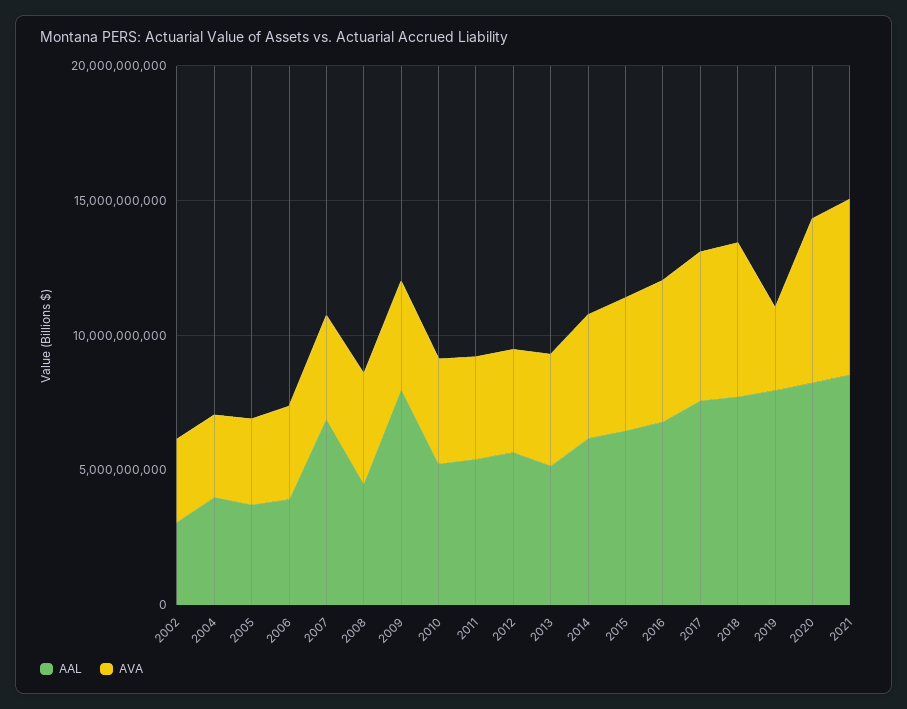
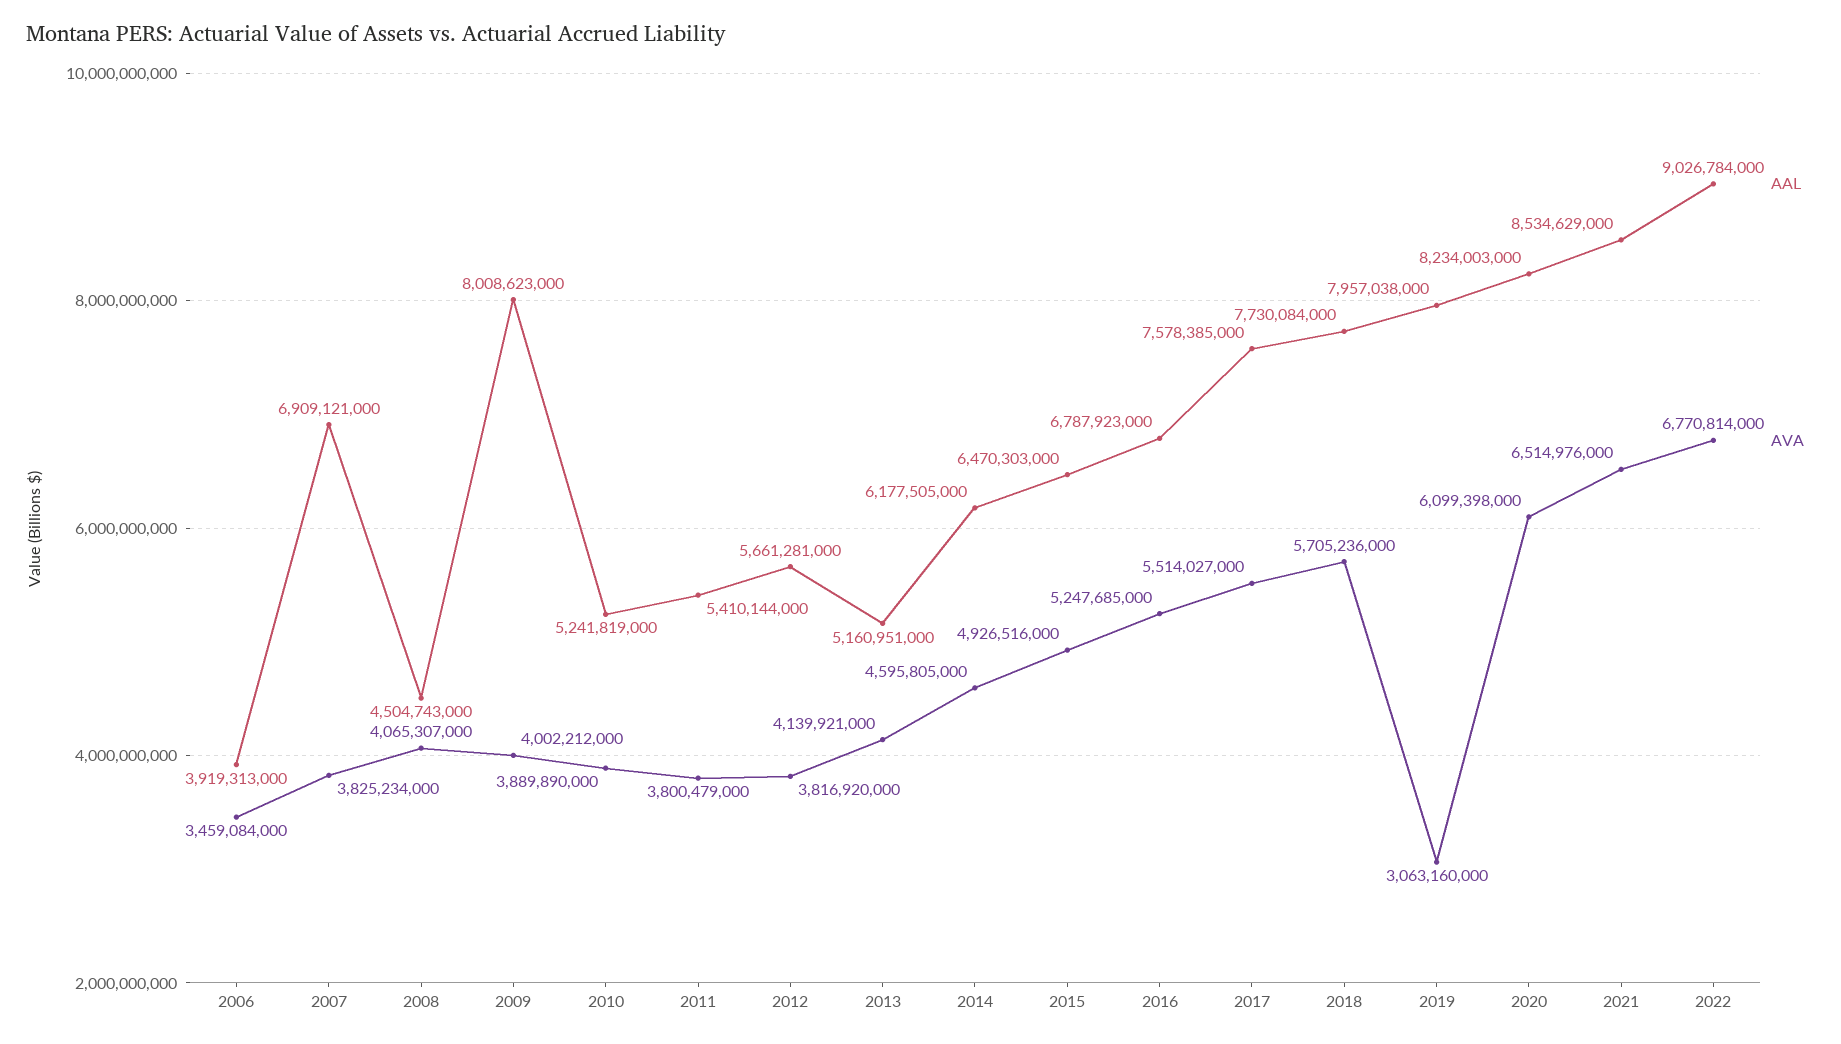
AAL, 2002: 3000000000 -> none
AVA, 2002: 3000000000 -> none
AAL, 2004: 4000000000 -> none
AVA, 2004: 3000000000 -> none
AAL, 2005: 4000000000 -> none
AVA, 2005: 3000000000 -> none
AAL, 2022: none -> 9026784000
AVA, 2022: none -> 6770814000

